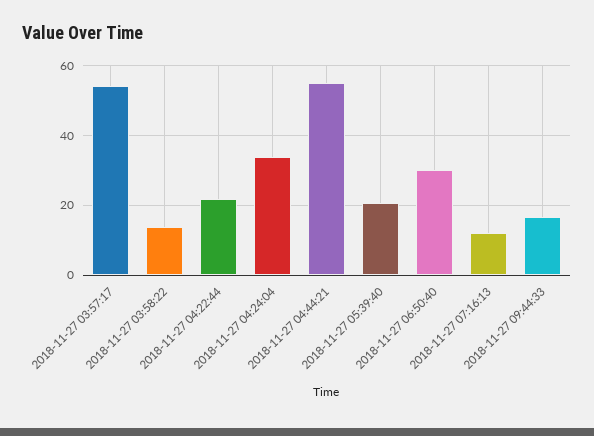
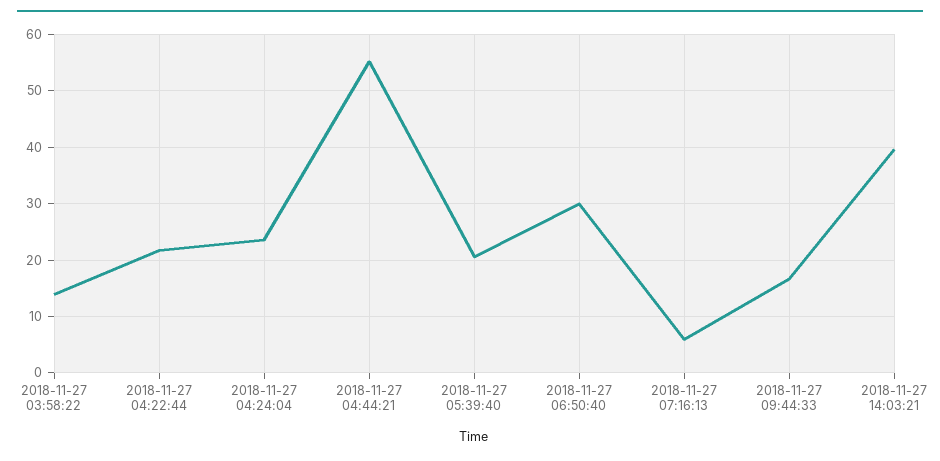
2018-11-27 03:57:17: 54 -> none
2018-11-27 04:24:04: 34 -> 24
2018-11-27 07:16:13: 12 -> 6
2018-11-27 14:03:21: none -> 40

